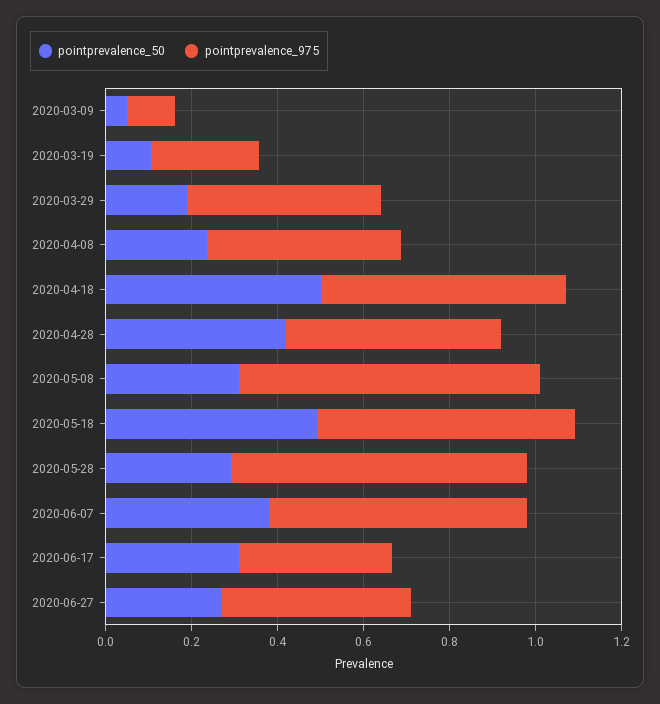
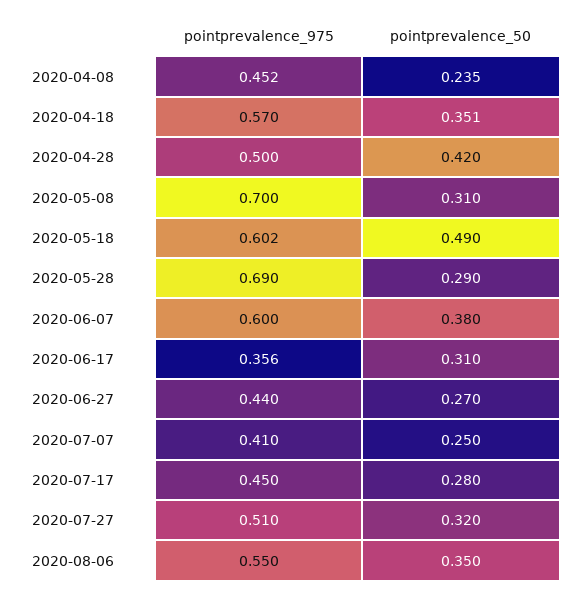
pointprevalence_50, 2020-03-09: 0.05 -> none
pointprevalence_975, 2020-03-09: 0.1 -> none
pointprevalence_50, 2020-03-19: 0.1 -> none
pointprevalence_975, 2020-03-19: 0.25 -> none
pointprevalence_50, 2020-03-29: 0.2 -> none
pointprevalence_975, 2020-03-29: 0.45 -> none
pointprevalence_50, 2020-04-18: 0.5 -> 0.351
pointprevalence_975, 2020-07-07: none -> 0.41
pointprevalence_50, 2020-07-07: none -> 0.25
pointprevalence_975, 2020-07-17: none -> 0.45
pointprevalence_50, 2020-07-17: none -> 0.28
pointprevalence_975, 2020-07-27: none -> 0.51
pointprevalence_50, 2020-07-27: none -> 0.32
pointprevalence_975, 2020-08-06: none -> 0.55
pointprevalence_50, 2020-08-06: none -> 0.35

